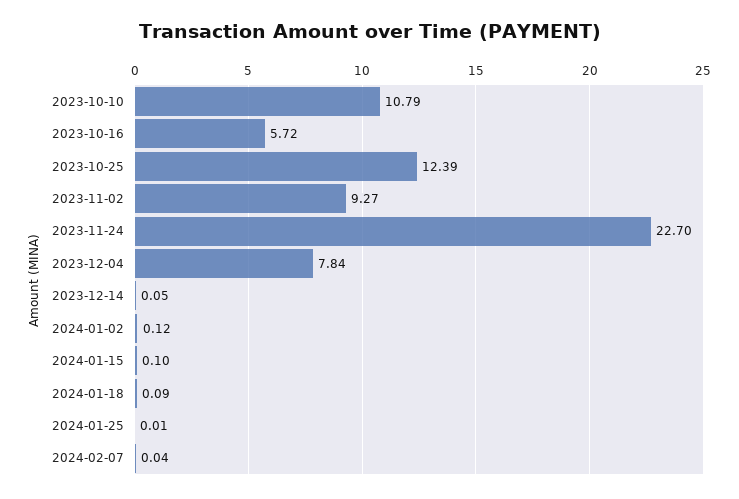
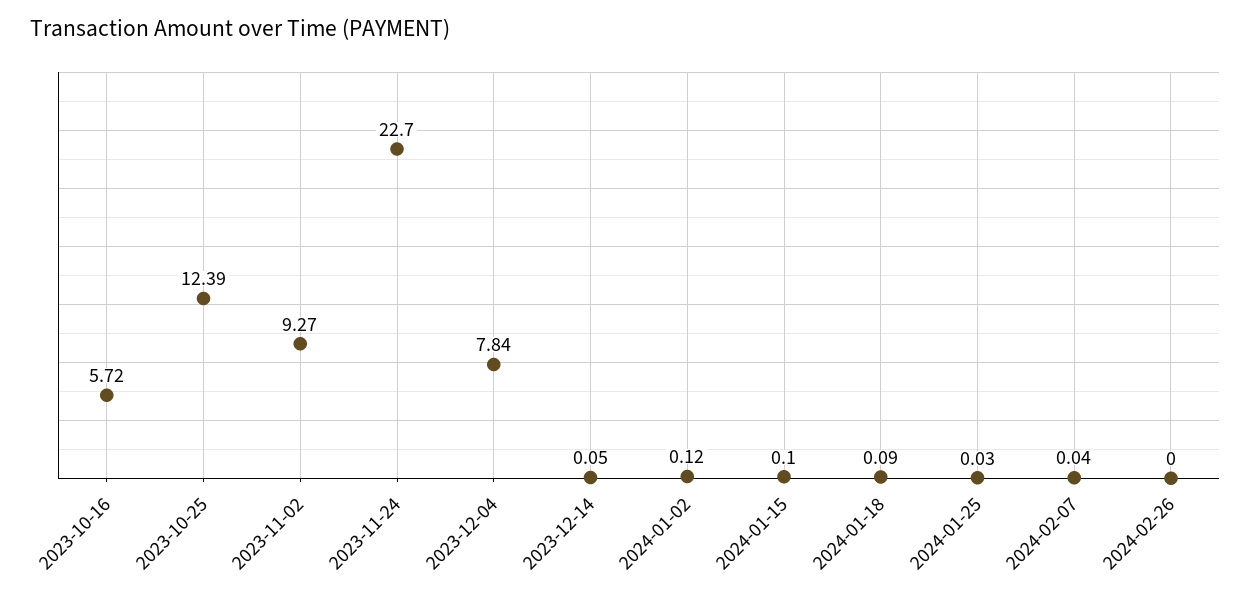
2023-10-10: 10.79 -> none
2024-01-25: 0.01 -> 0.03
2024-02-26: none -> 0

